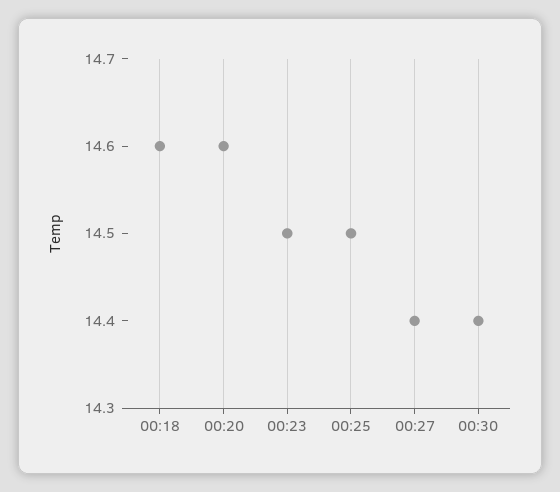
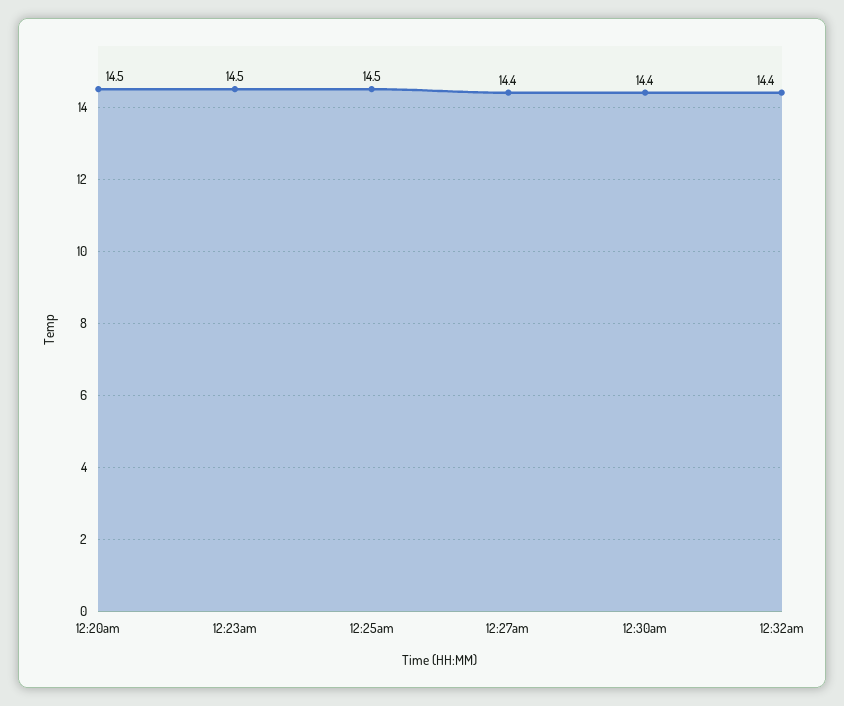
00:18: 14.6 -> none
00:20: 14.6 -> 14.5
12:32am: none -> 14.4

